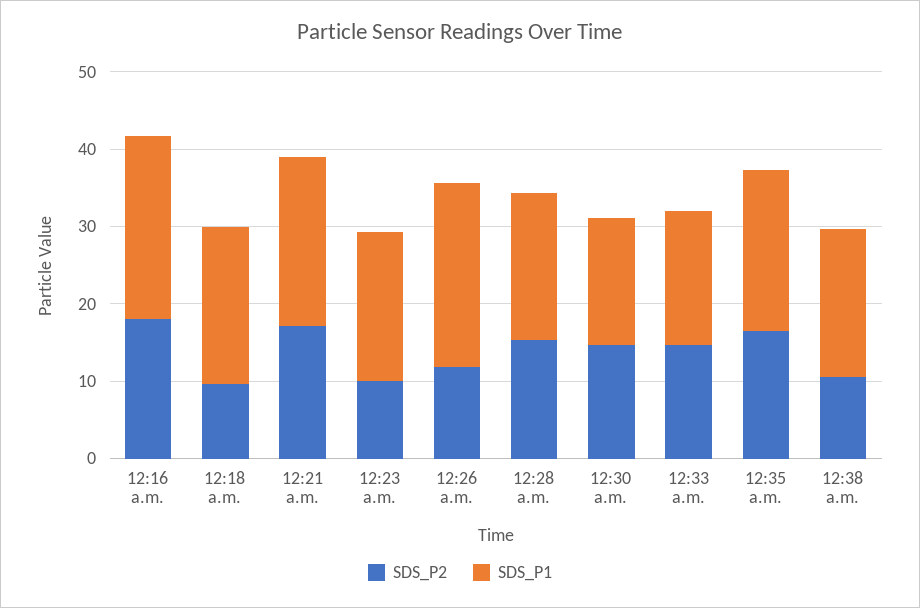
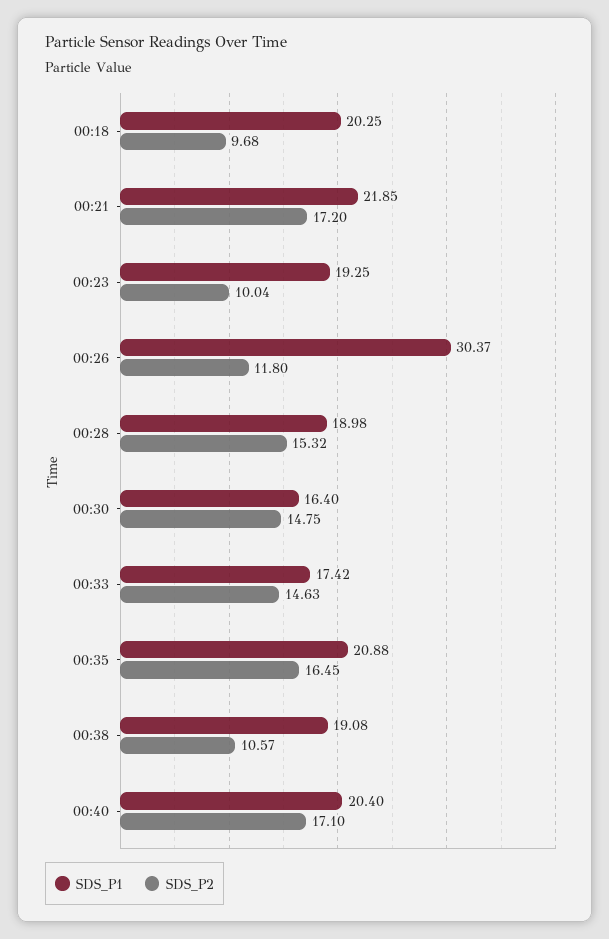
SDS_P2, 12:16 a.m.: 18 -> none
SDS_P1, 12:16 a.m.: 24 -> none
SDS_P1, 12:26 a.m.: 24 -> 30.37
SDS_P1, 00:40: none -> 20.4
SDS_P2, 00:40: none -> 17.1

